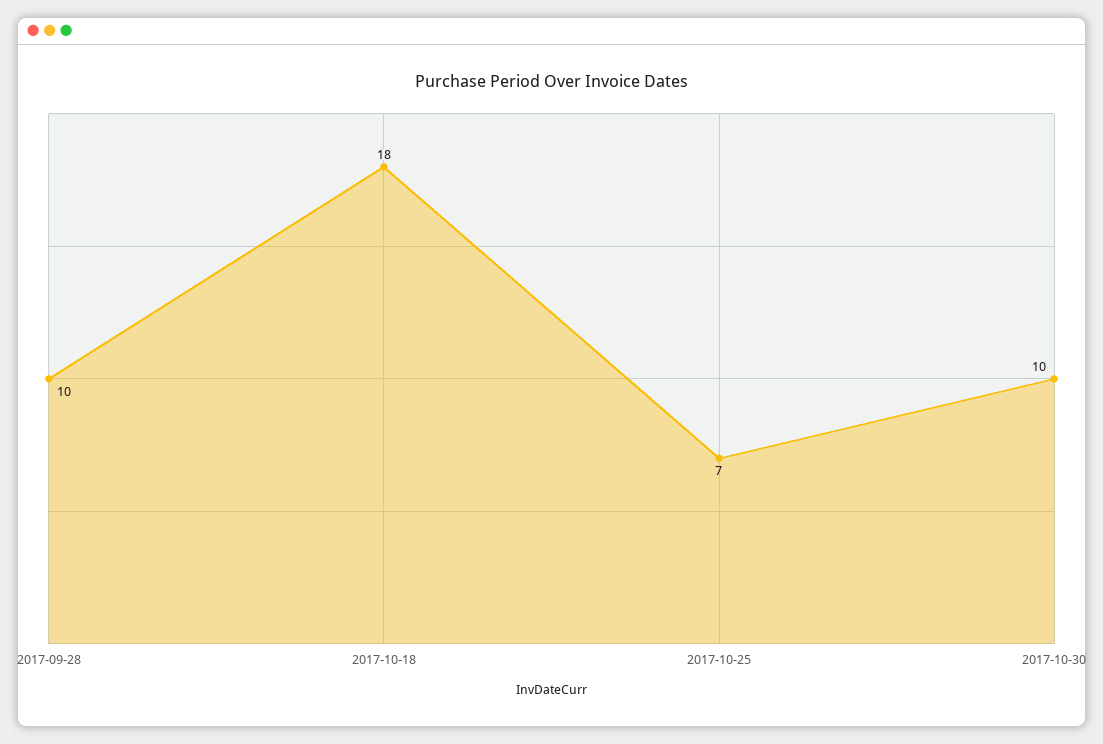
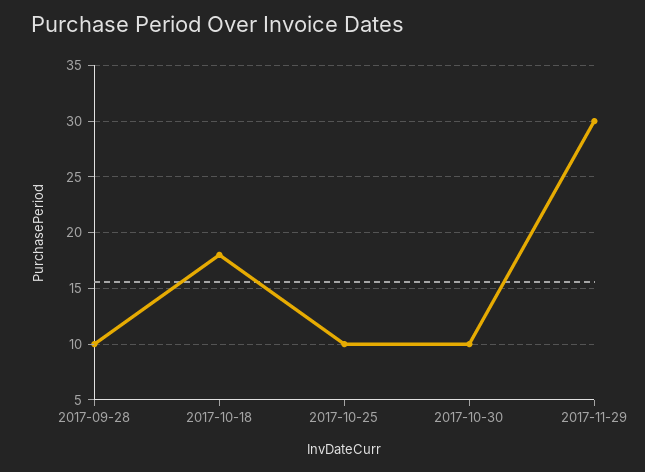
2017-10-25: 7 -> 10
2017-11-29: none -> 30

